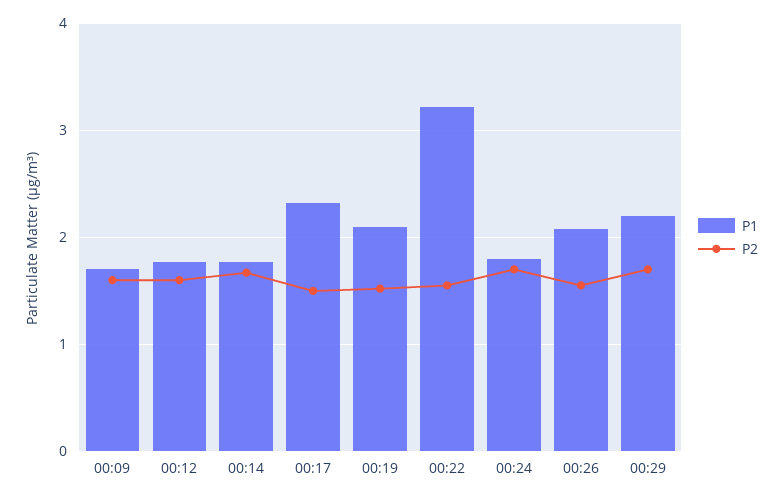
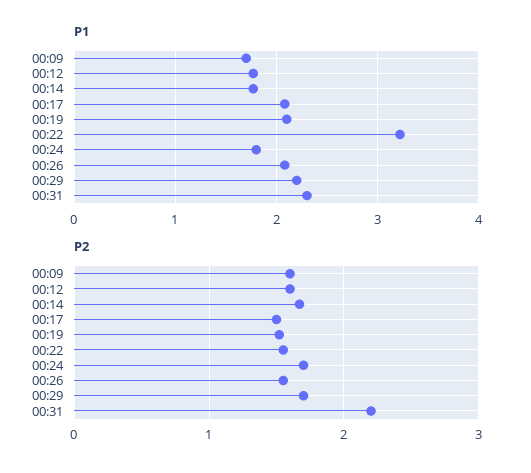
P1, 00:17: 2.3 -> 2.1
P1, 00:31: none -> 2.3
P2, 00:31: none -> 2.2

